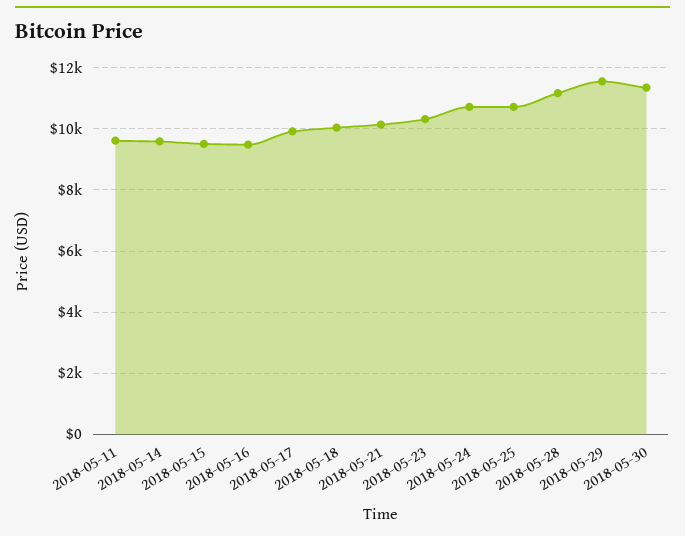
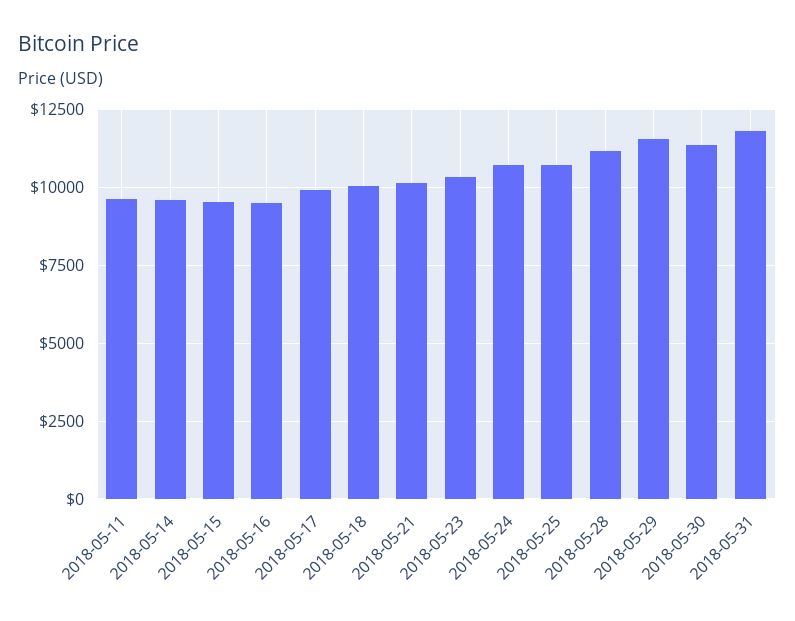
2018-05-31: none -> 11750

